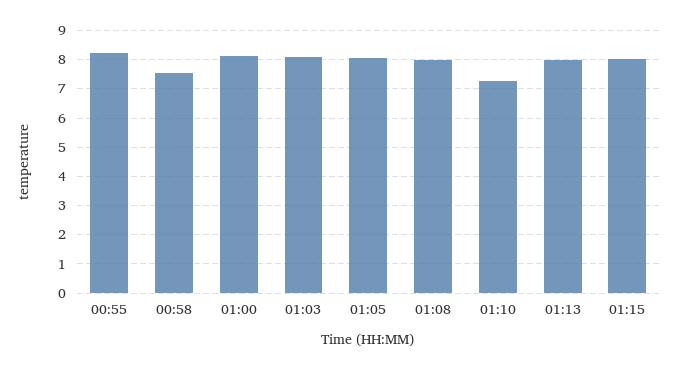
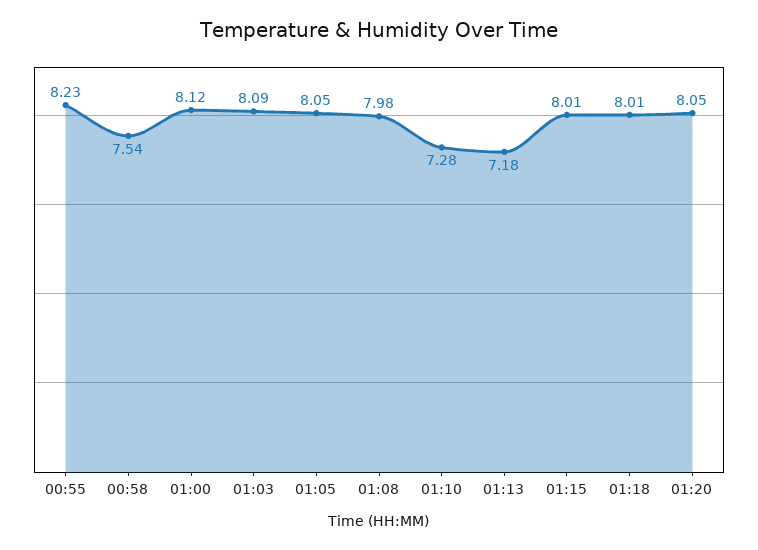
01:13: 8 -> 7.18
01:18: none -> 8.01
01:20: none -> 8.05

